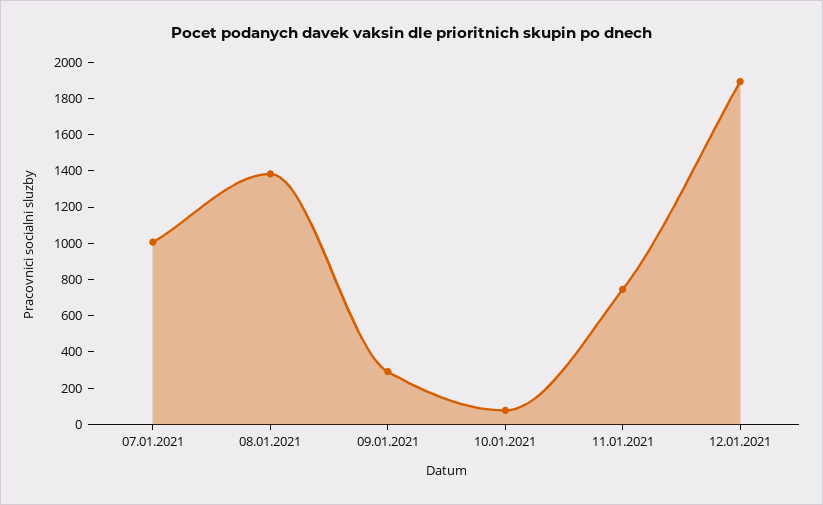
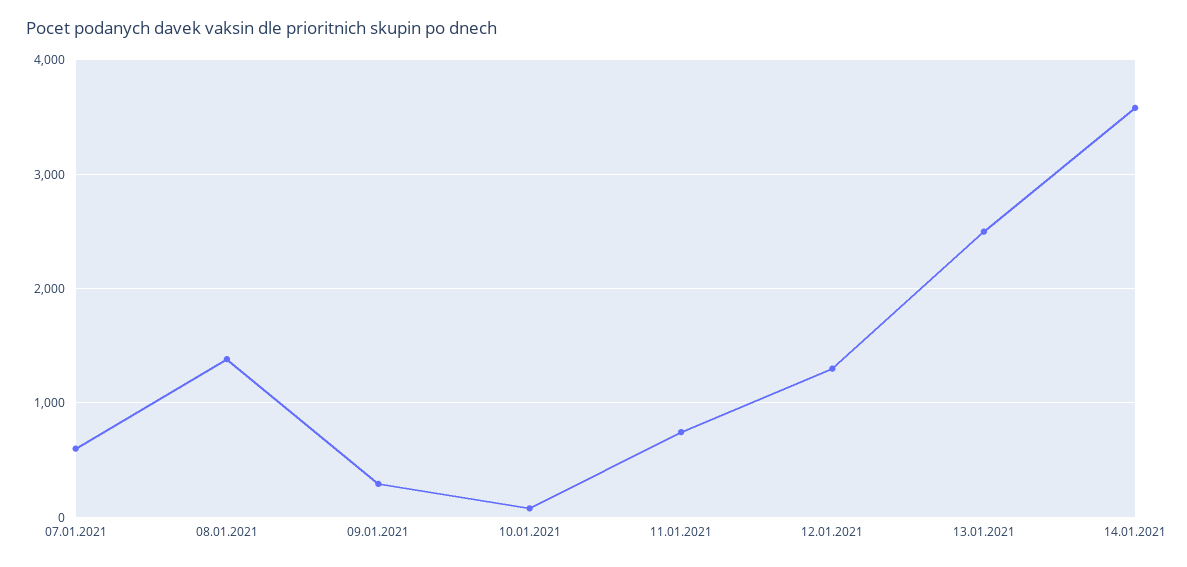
07.01.2021: 1000 -> 600
12.01.2021: 1900 -> 1300
13.01.2021: none -> 2500
14.01.2021: none -> 3600

